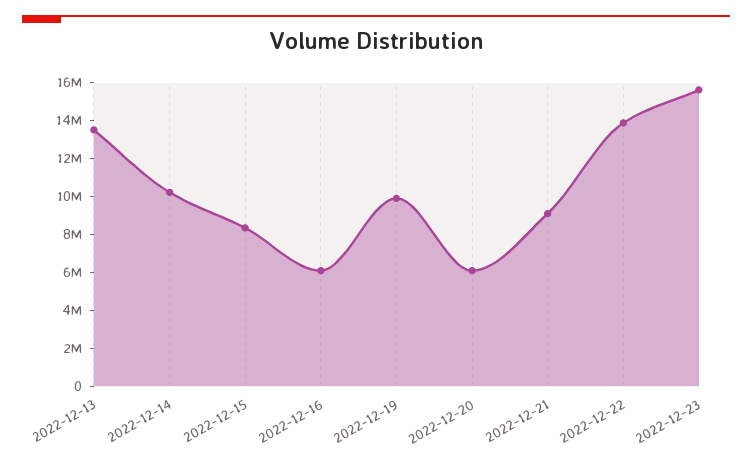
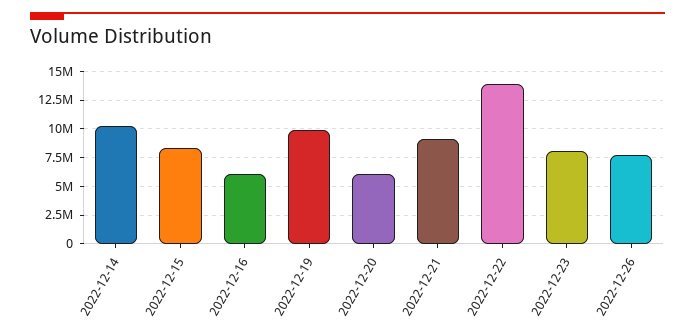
2022-12-13: 13500000 -> none
2022-12-23: 15500000 -> 7500000
2022-12-26: none -> 7500000

